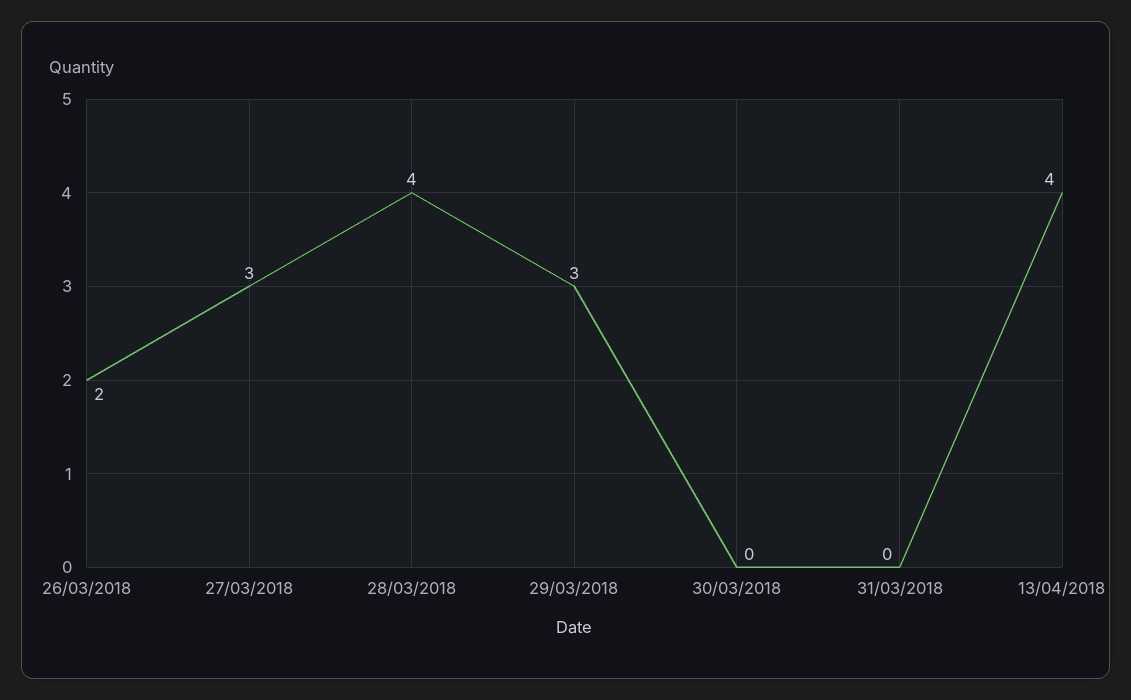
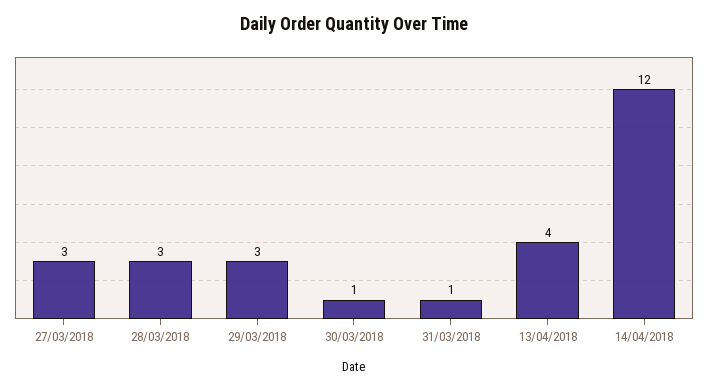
26/03/2018: 2 -> none
28/03/2018: 4 -> 3
30/03/2018: 0 -> 1
31/03/2018: 0 -> 1
14/04/2018: none -> 12

